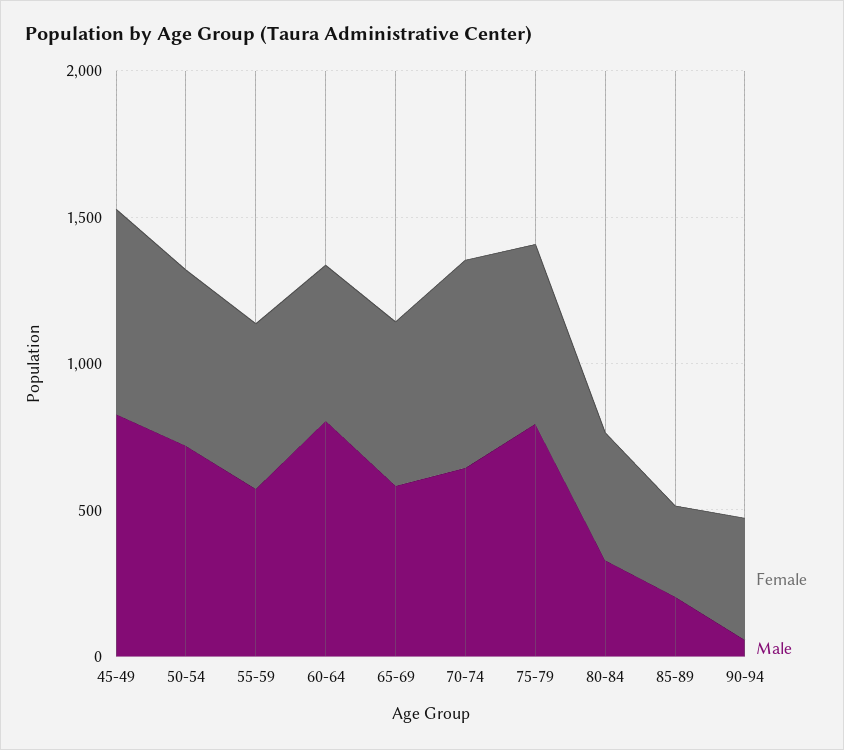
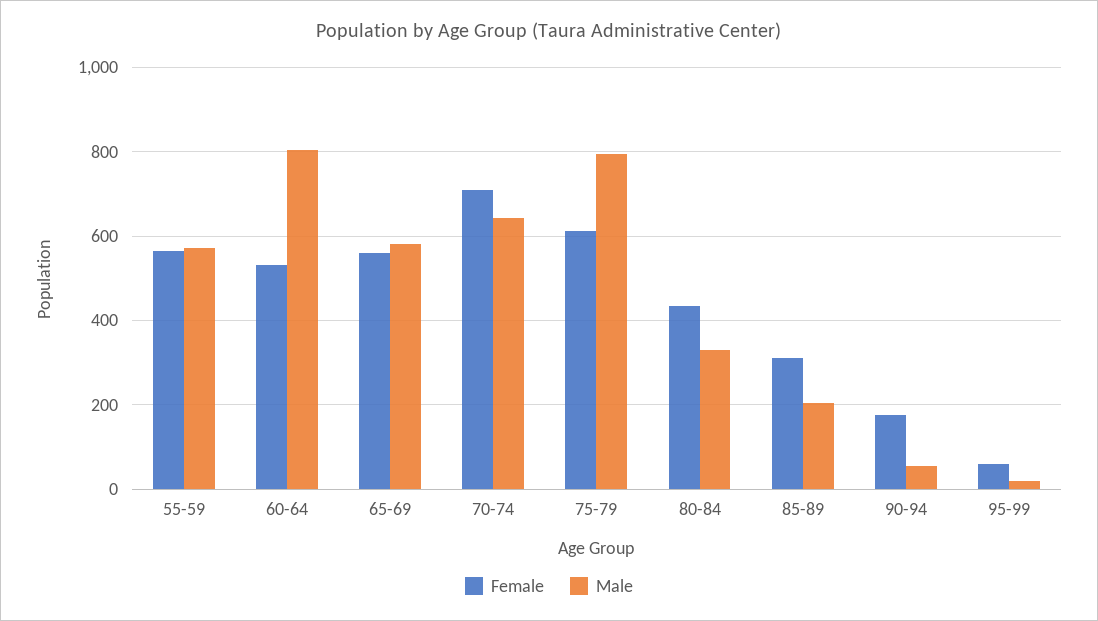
Female, 45-49: 700 -> none
Male, 45-49: 800 -> none
Female, 50-54: 600 -> none
Male, 50-54: 700 -> none
Female, 90-94: 400 -> 180
Female, 95-99: none -> 60
Male, 95-99: none -> 20

